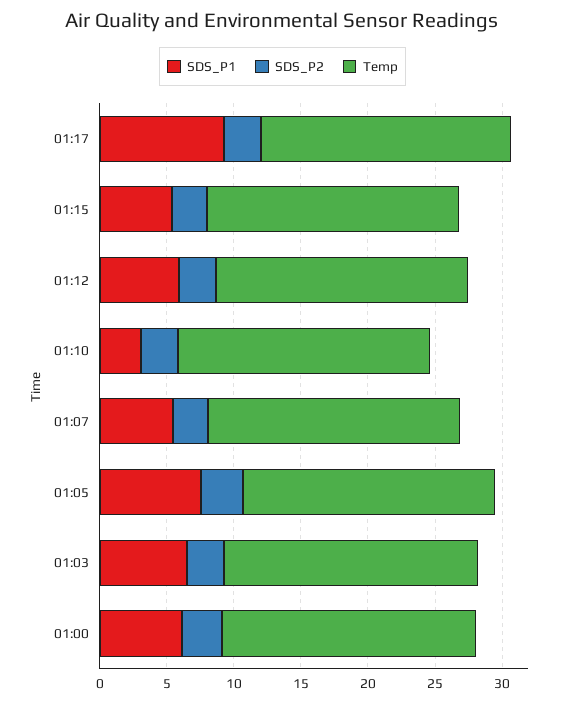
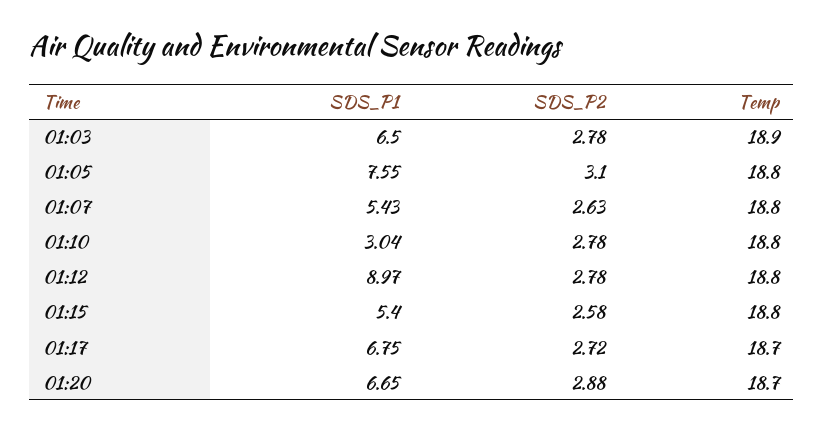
SDS_P1, 01:17: 9 -> 6.75
SDS_P1, 01:12: 6 -> 8.97
SDS_P1, 01:00: 6 -> none
SDS_P2, 01:00: 3 -> none
Temp, 01:00: 19 -> none
SDS_P1, 01:20: none -> 6.65
SDS_P2, 01:20: none -> 2.88
Temp, 01:20: none -> 18.7

